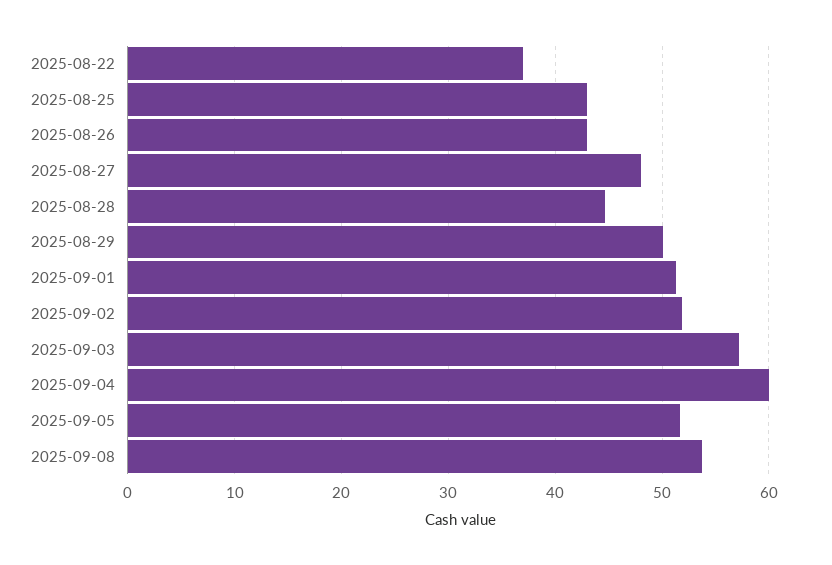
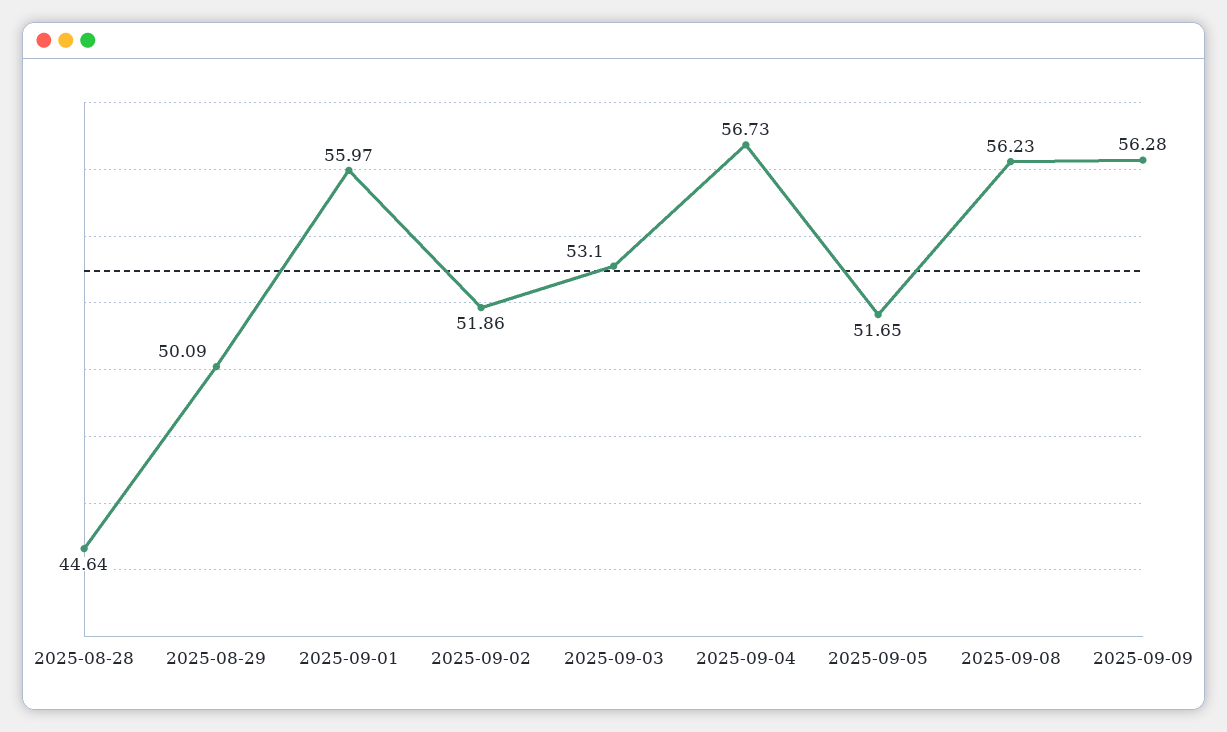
2025-08-22: 37 -> none
2025-08-25: 43 -> none
2025-08-26: 43 -> none
2025-08-27: 48 -> none
2025-09-01: 51 -> 55.97
2025-09-03: 57 -> 53.1
2025-09-04: 60 -> 56.73
2025-09-08: 54 -> 56.23
2025-09-09: none -> 56.28

